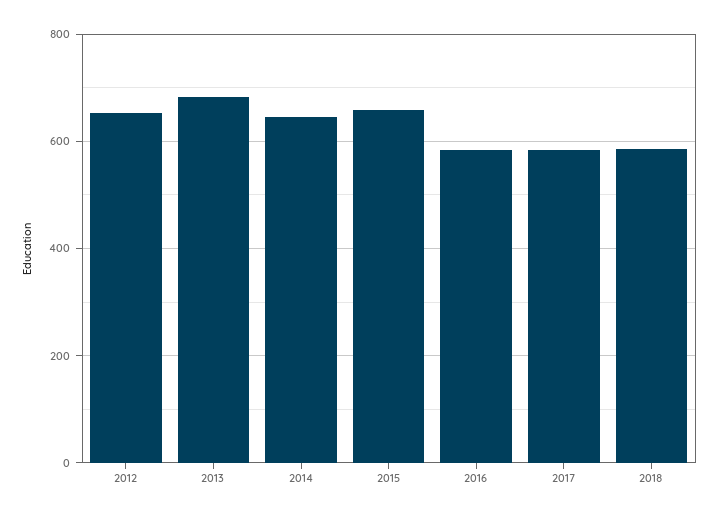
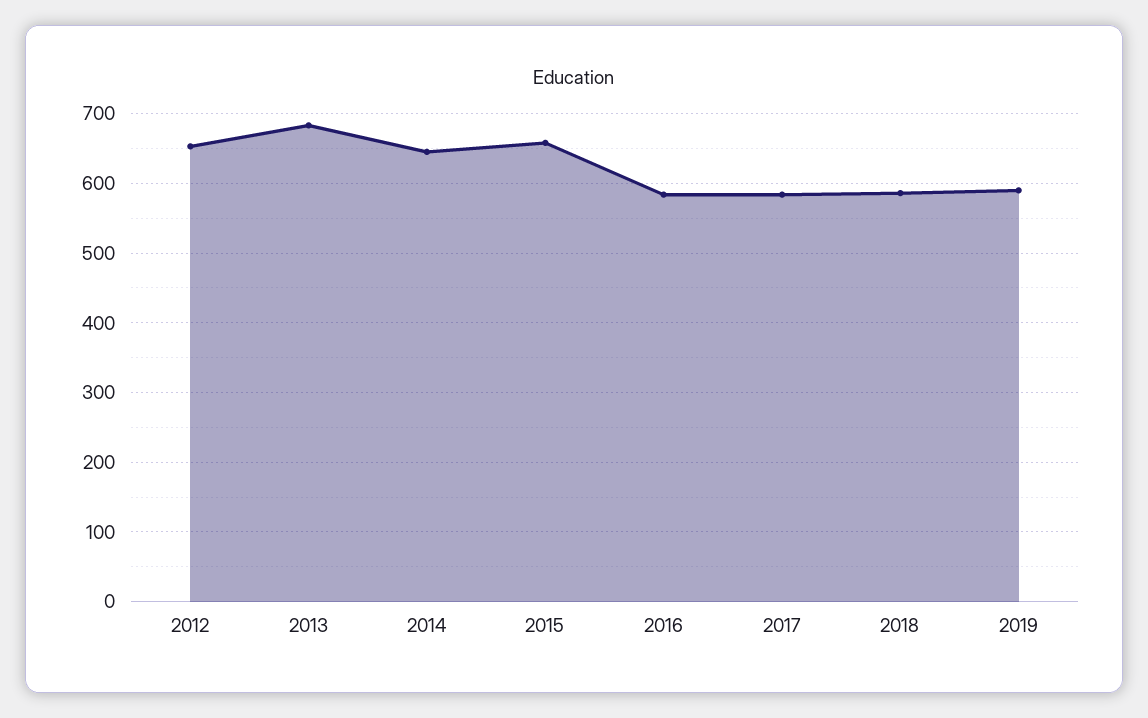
2019: none -> 590

